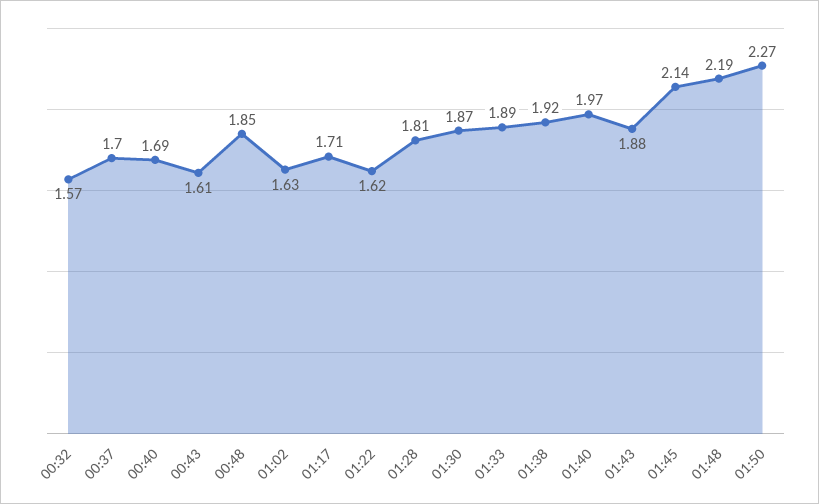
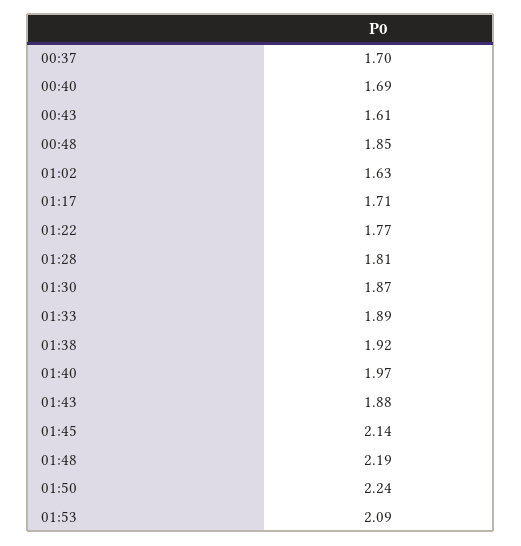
00:32: 1.57 -> none
01:22: 1.62 -> 1.77
01:50: 2.27 -> 2.24
01:53: none -> 2.09

